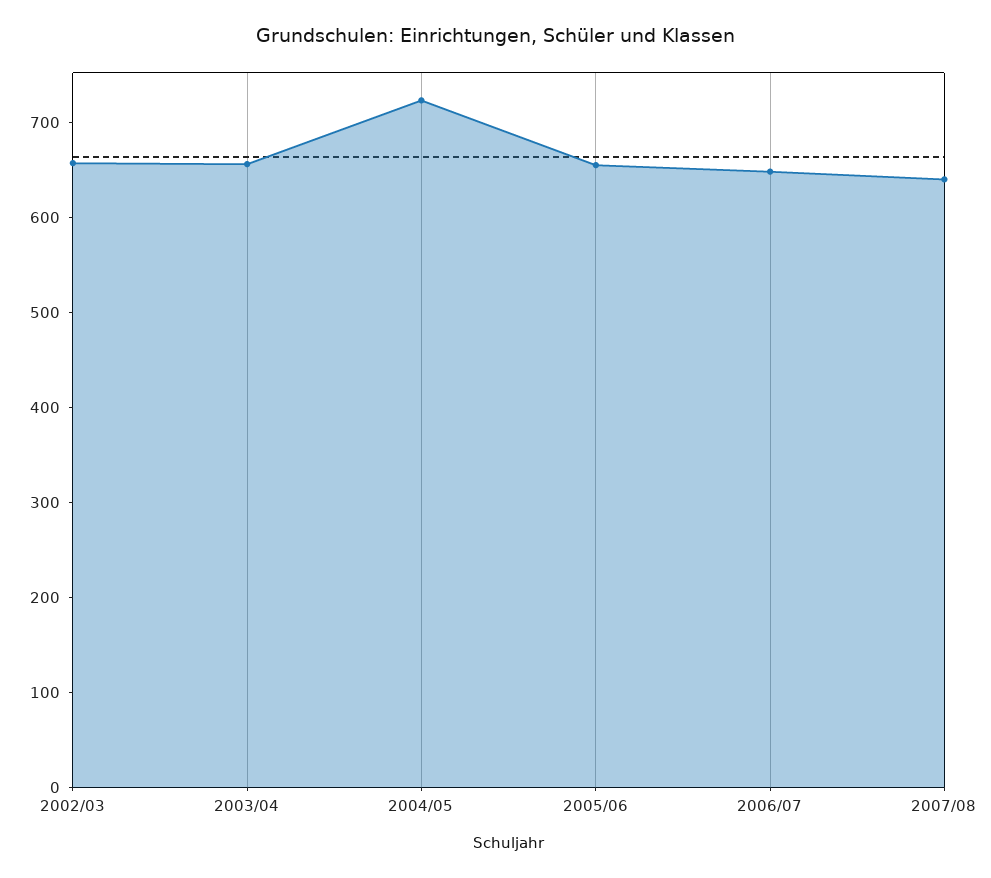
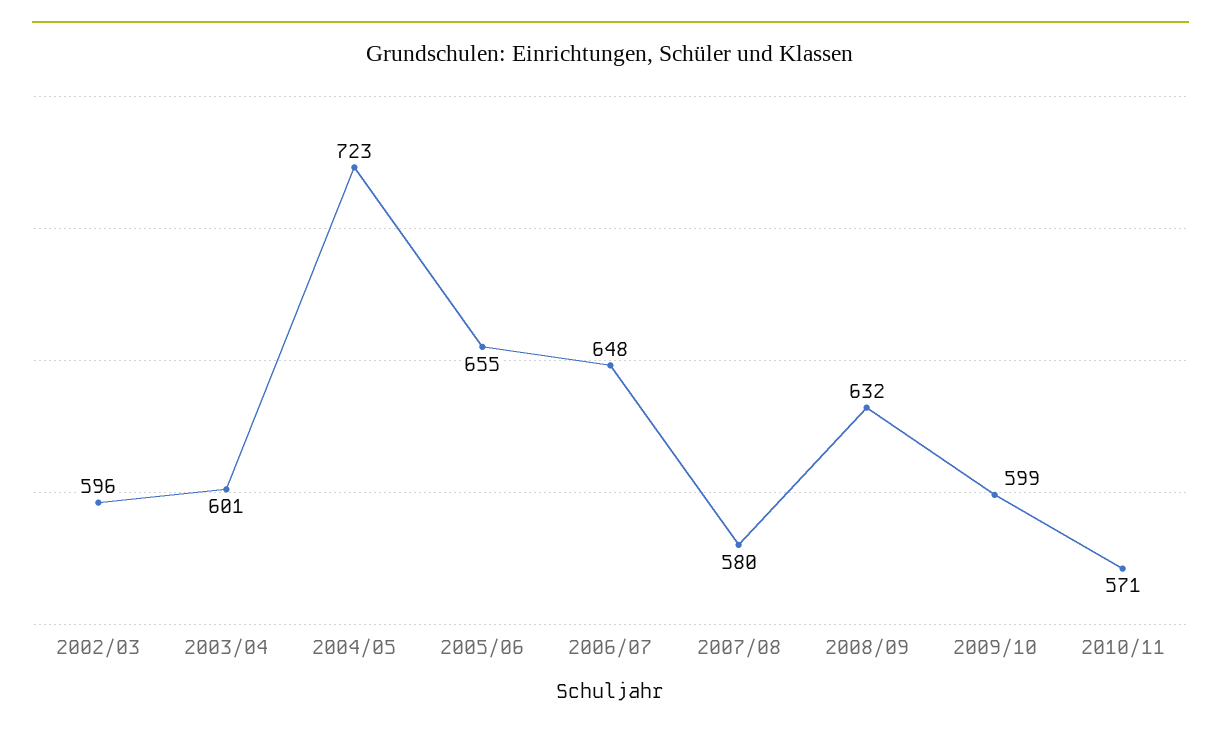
2002/03: 660 -> 596
2003/04: 660 -> 601
2007/08: 640 -> 580
2008/09: none -> 632
2009/10: none -> 599
2010/11: none -> 571

